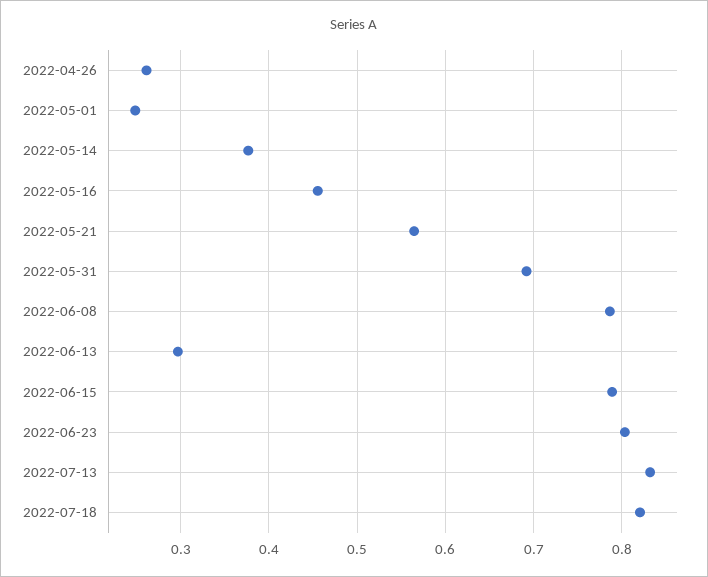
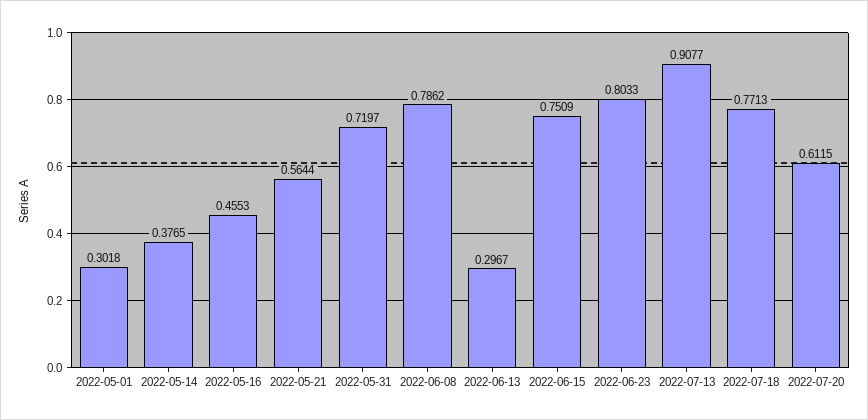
2022-04-26: 0.26 -> none
2022-05-01: 0.25 -> 0.3018
2022-05-31: 0.69 -> 0.7197
2022-06-15: 0.79 -> 0.7509
2022-07-13: 0.83 -> 0.9077
2022-07-18: 0.82 -> 0.7713
2022-07-20: none -> 0.6115

